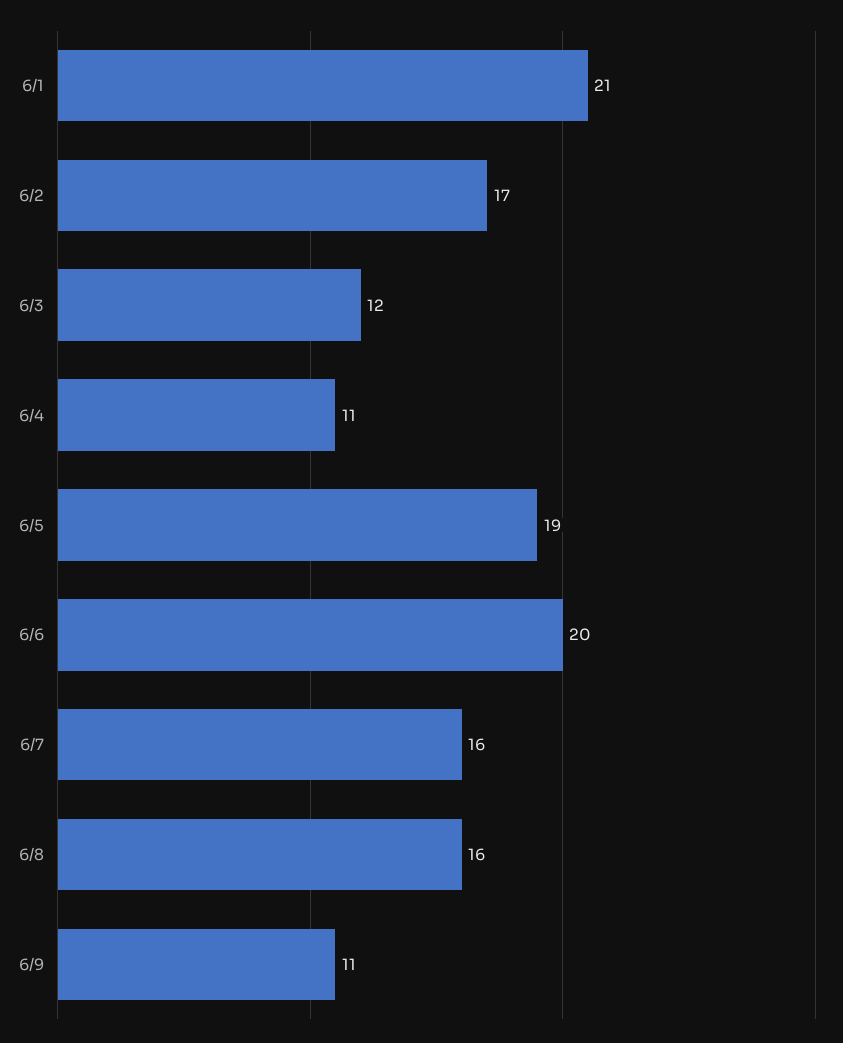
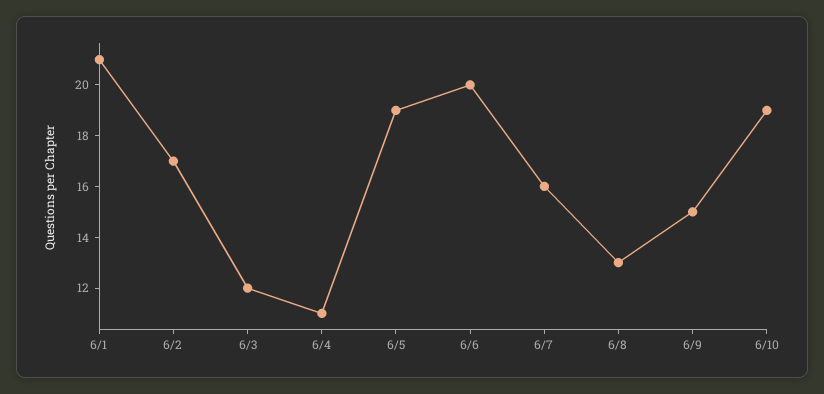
6/8: 16 -> 13
6/9: 11 -> 15
6/10: none -> 19

